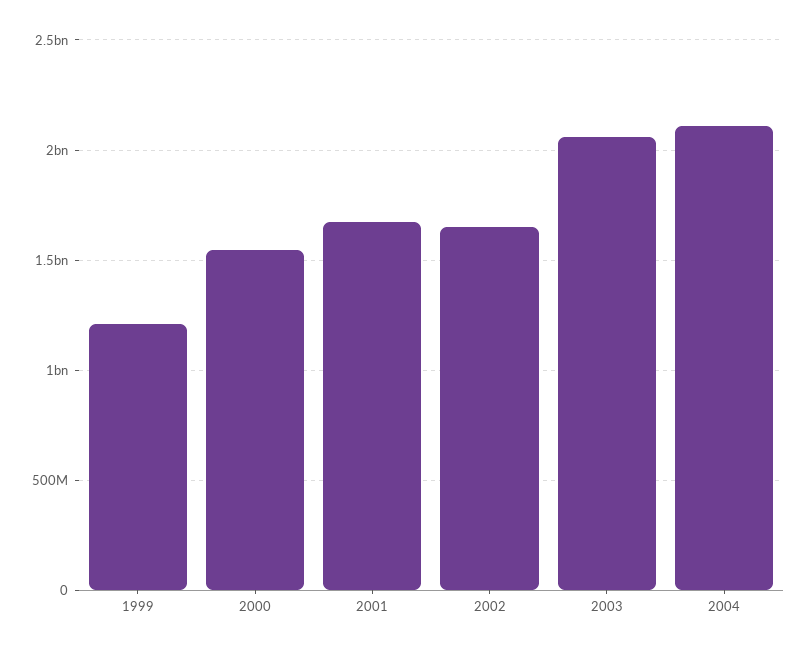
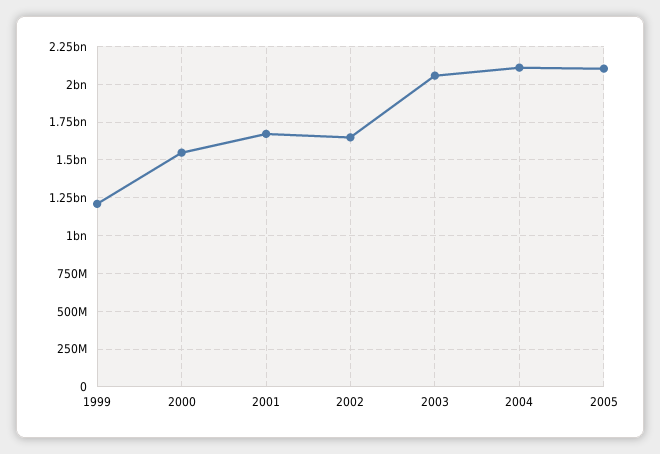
2005: none -> 2100000000

